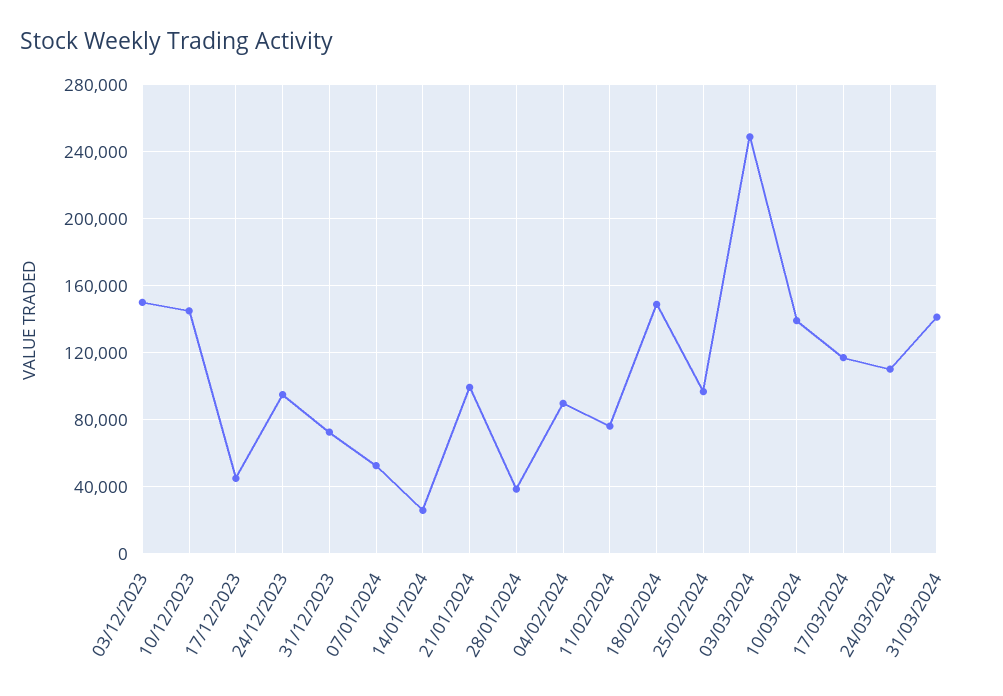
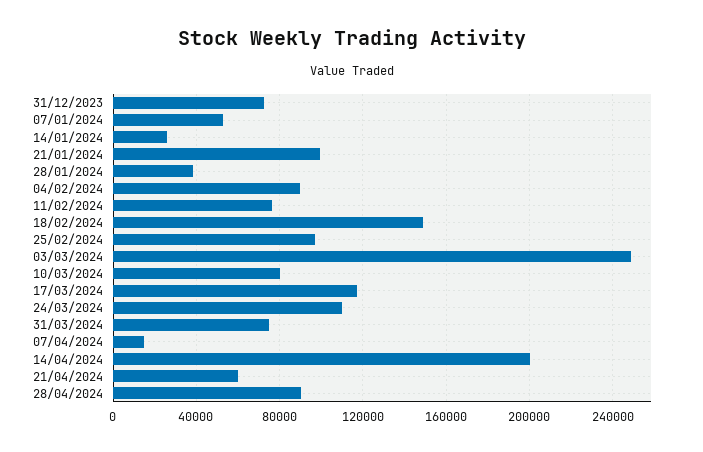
03/12/2023: 150000 -> none
10/12/2023: 145000 -> none
17/12/2023: 45000 -> none
24/12/2023: 95000 -> none
10/03/2024: 140000 -> 80000
31/03/2024: 140000 -> 75000
07/04/2024: none -> 15000
14/04/2024: none -> 200000
21/04/2024: none -> 60000
28/04/2024: none -> 90000

